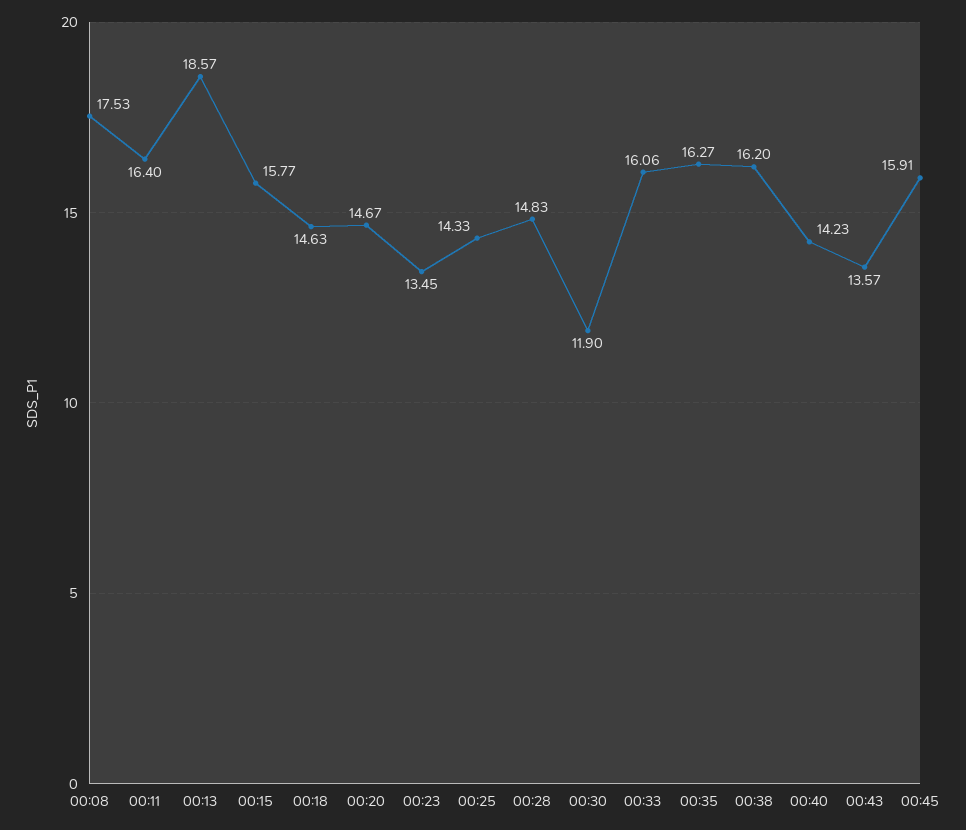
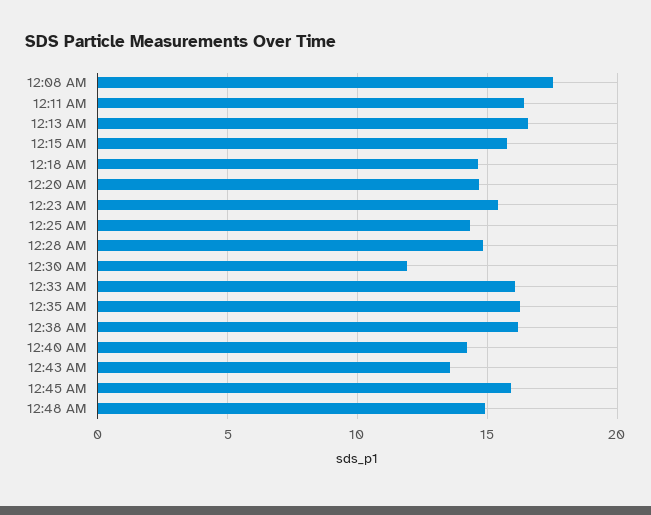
00:13: 18.57 -> 16.5
00:23: 13.45 -> 15.5
12:48 AM: none -> 15

